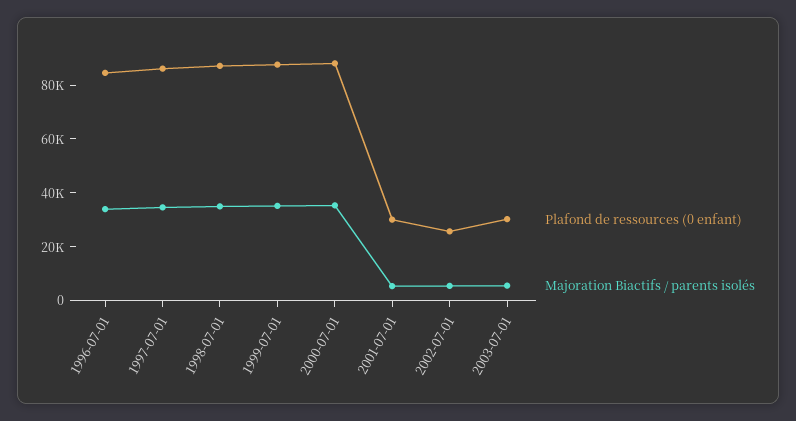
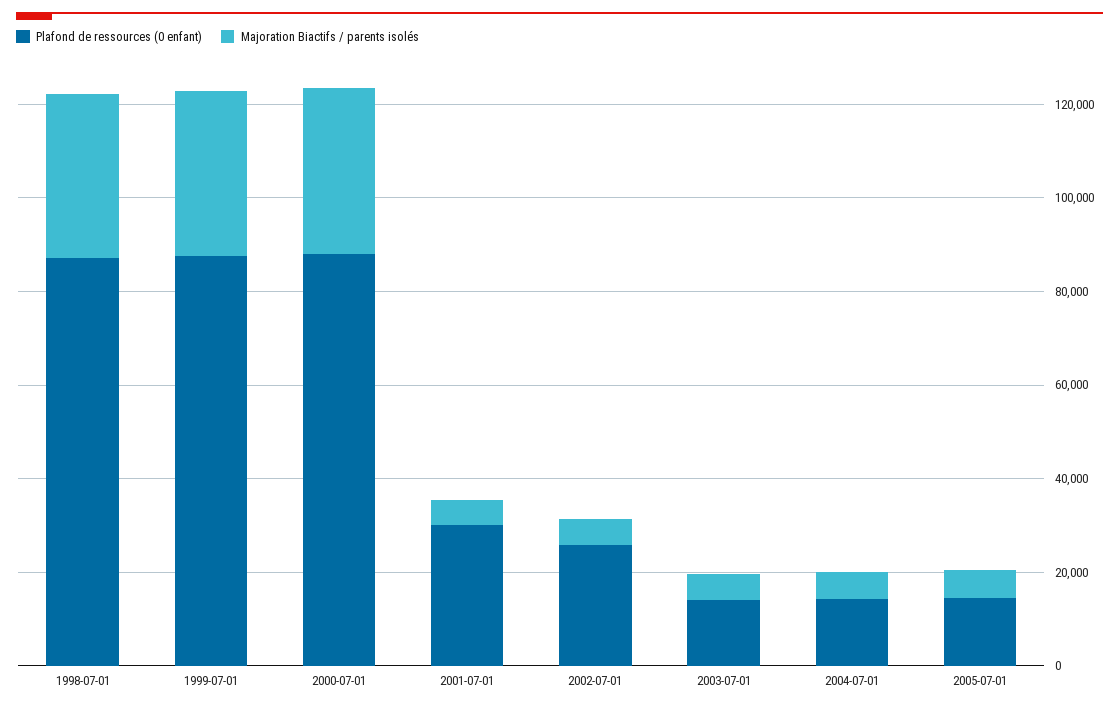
Plafond de ressources (0 enfant), 1996-07-01: 85000 -> none
Majoration Biactifs / parents isolés, 1996-07-01: 35000 -> none
Plafond de ressources (0 enfant), 1997-07-01: 85000 -> none
Majoration Biactifs / parents isolés, 1997-07-01: 35000 -> none
Plafond de ressources (0 enfant), 2003-07-01: 30000 -> 15000
Plafond de ressources (0 enfant), 2004-07-01: none -> 15000
Majoration Biactifs / parents isolés, 2004-07-01: none -> 5000
Plafond de ressources (0 enfant), 2005-07-01: none -> 15000
Majoration Biactifs / parents isolés, 2005-07-01: none -> 5000

